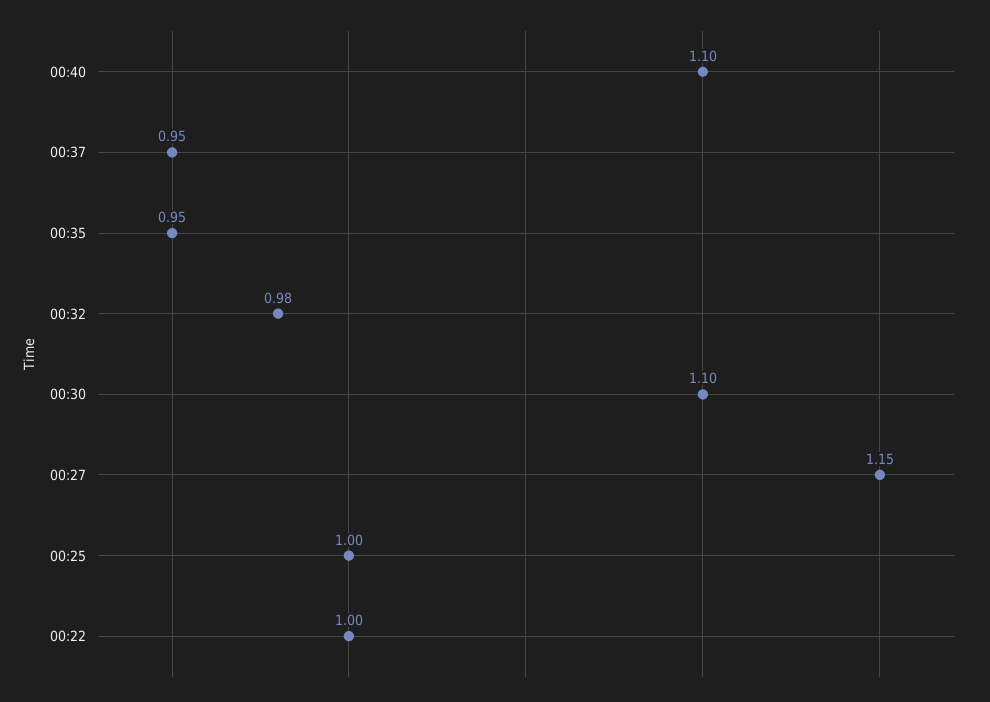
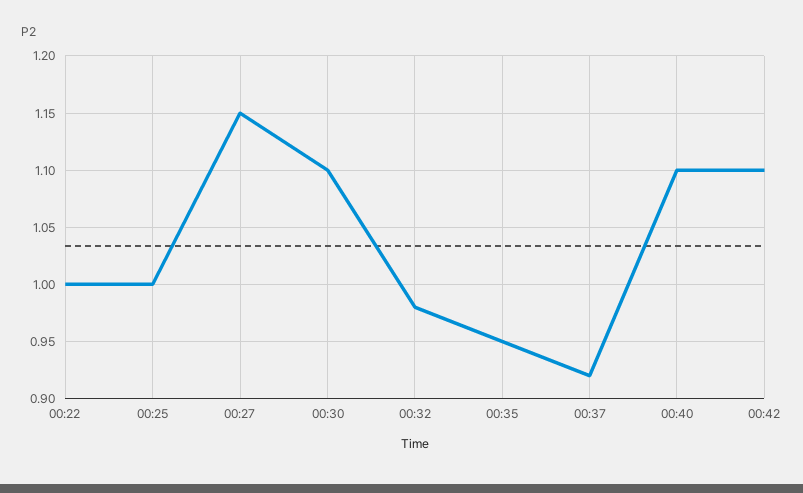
00:37: 0.95 -> 0.92
00:42: none -> 1.1

